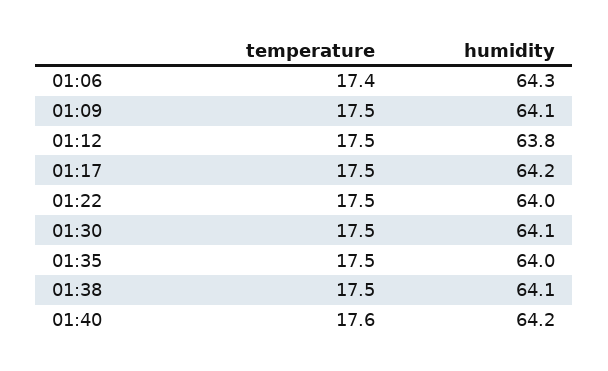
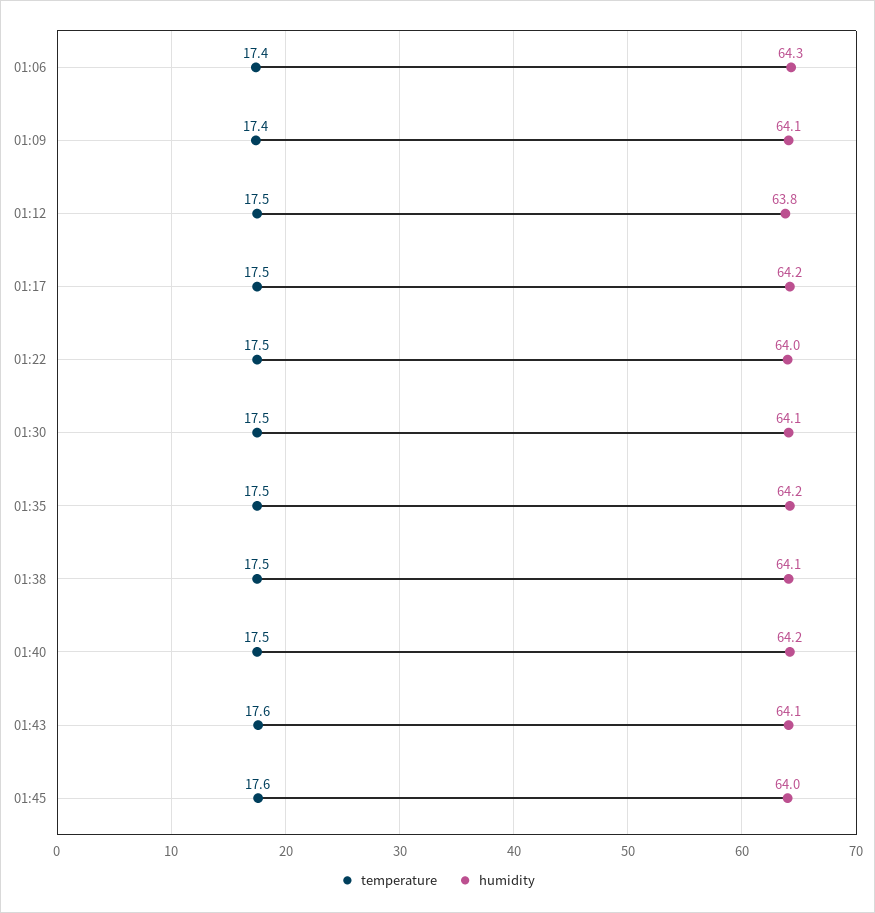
temperature, 01:09: 17.5 -> 17.4
humidity, 01:35: 64 -> 64.2
temperature, 01:40: 17.6 -> 17.5
temperature, 01:43: none -> 17.6
humidity, 01:43: none -> 64.1
temperature, 01:45: none -> 17.6
humidity, 01:45: none -> 64

